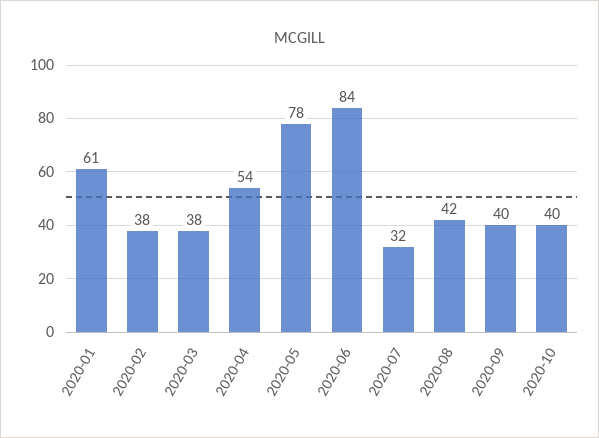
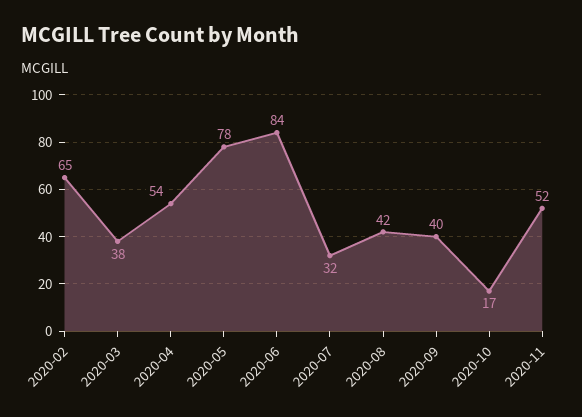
2020-01: 61 -> none
2020-02: 38 -> 65
2020-10: 40 -> 17
2020-11: none -> 52

